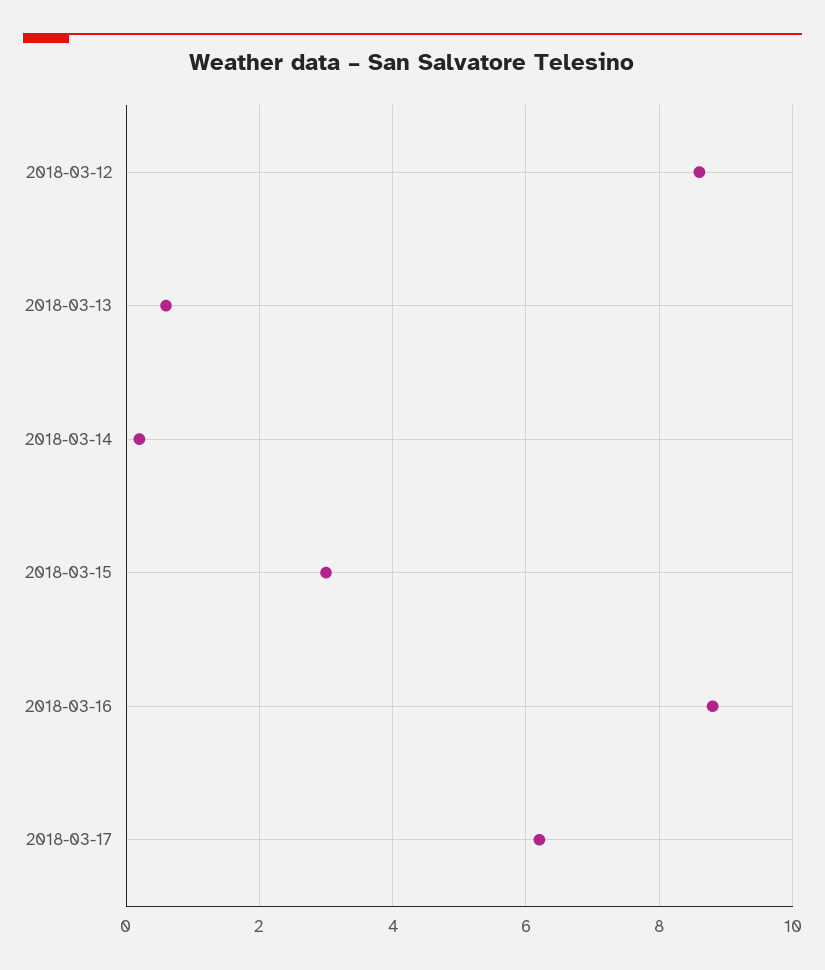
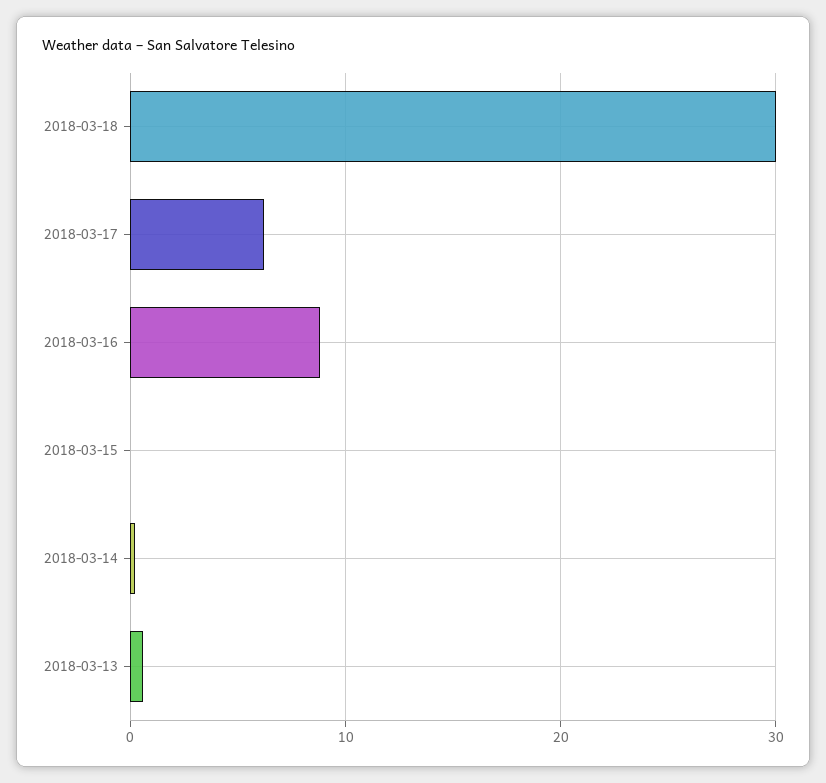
2018-03-12: 8.5 -> none
2018-03-15: 3 -> 0
2018-03-18: none -> 30

